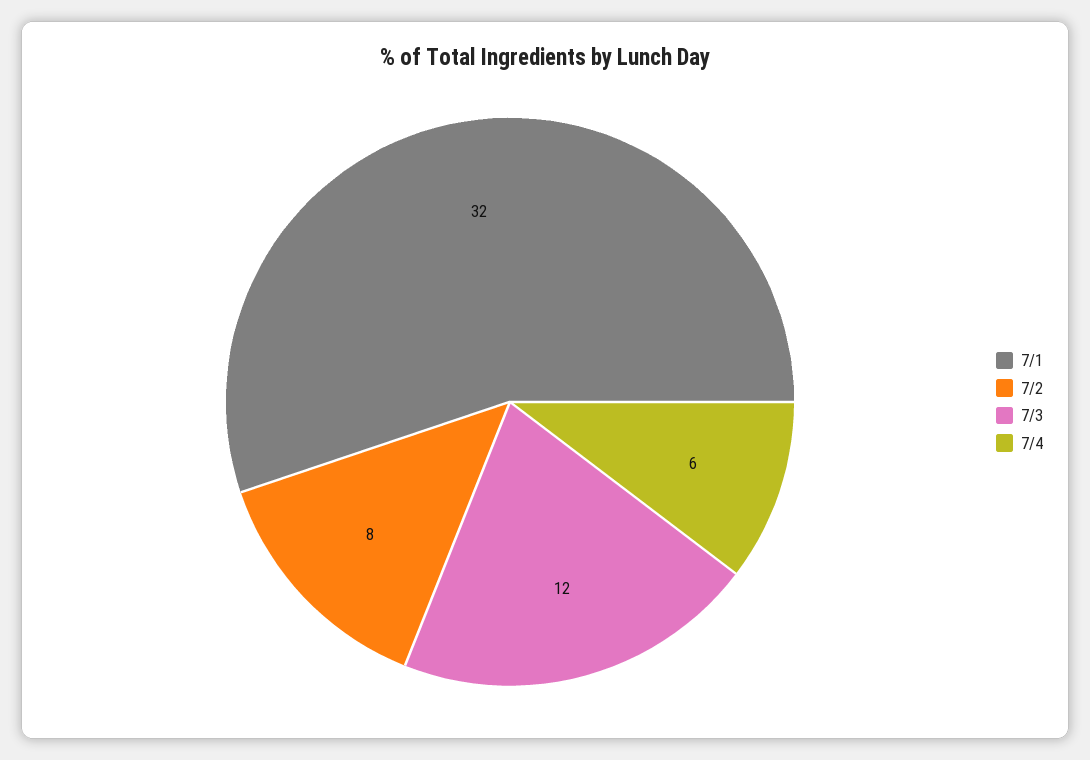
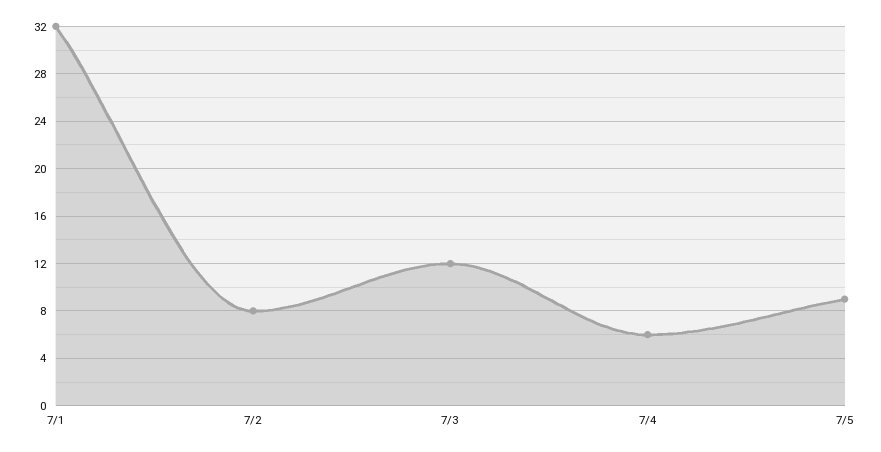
7/5: none -> 9

